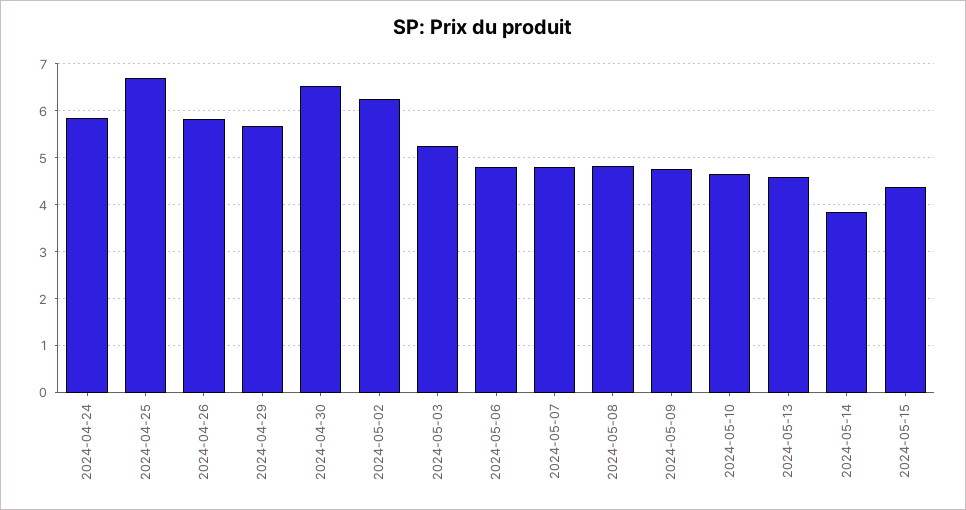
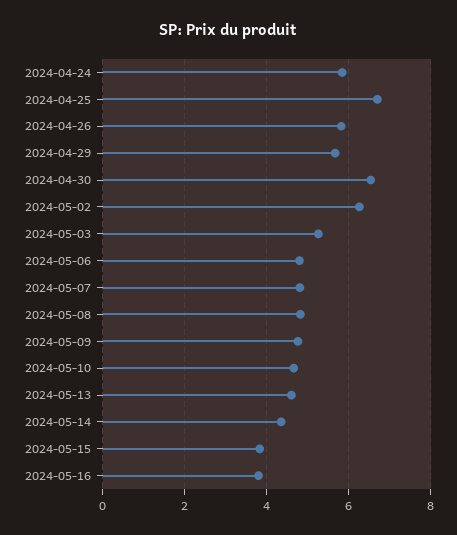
2024-05-14: 3.8 -> 4.4
2024-05-15: 4.4 -> 3.8
2024-05-16: none -> 3.8

